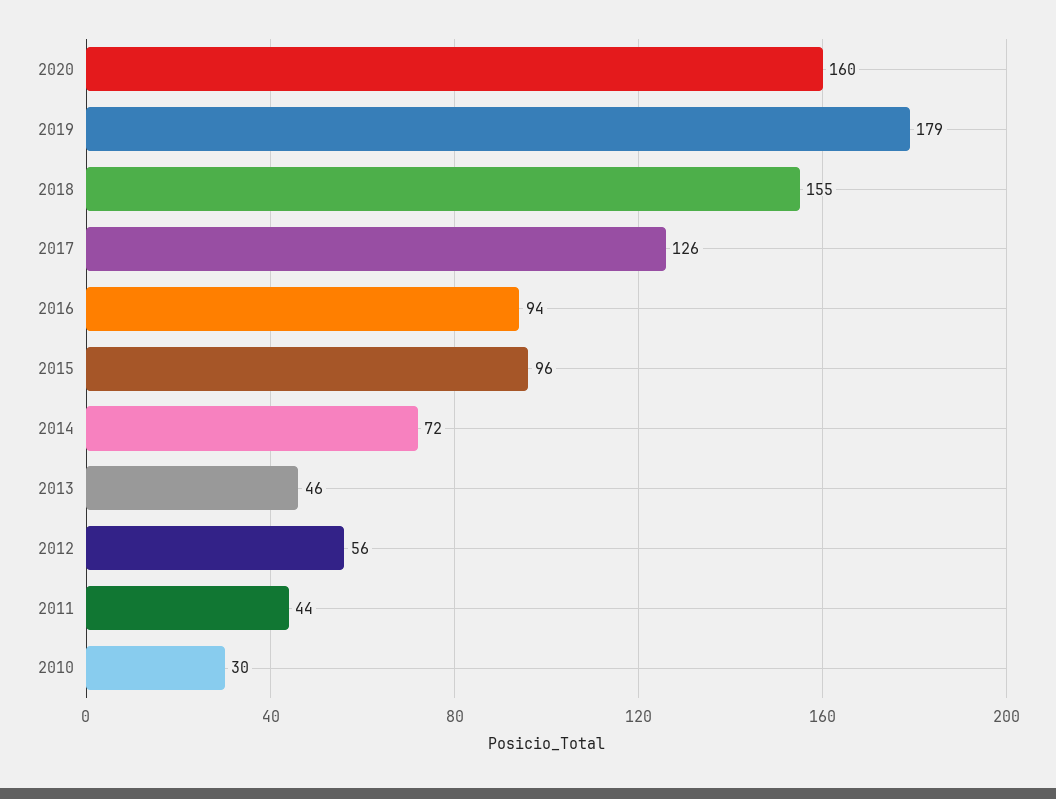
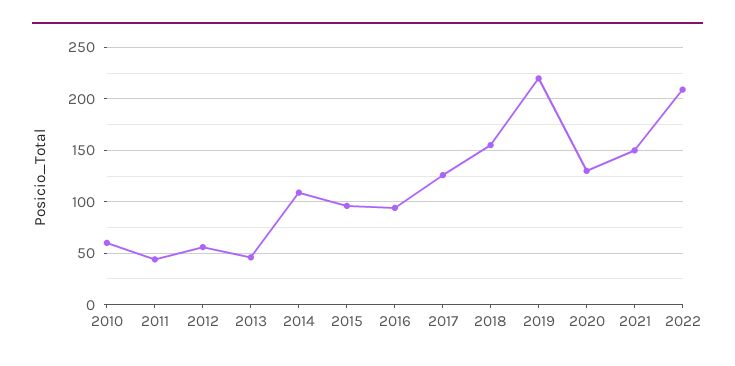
2020: 160 -> 130
2019: 179 -> 220
2014: 72 -> 110
2010: 30 -> 60
2021: none -> 150
2022: none -> 210

